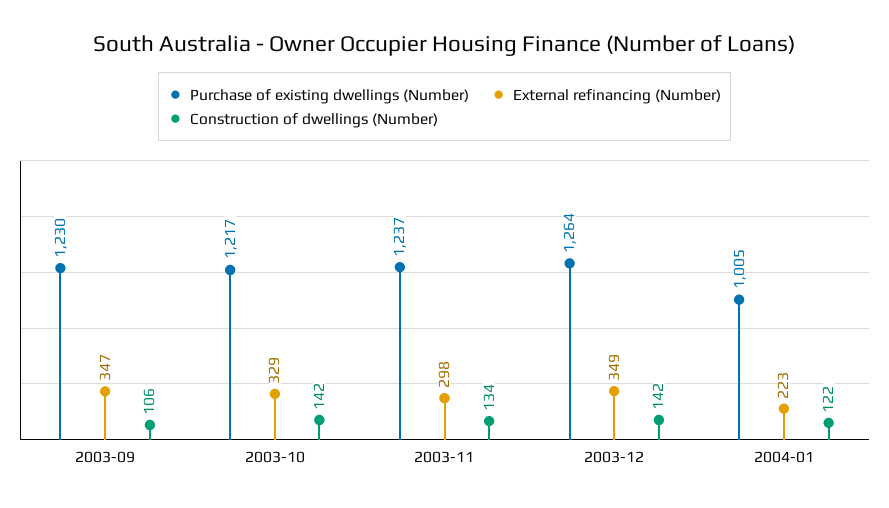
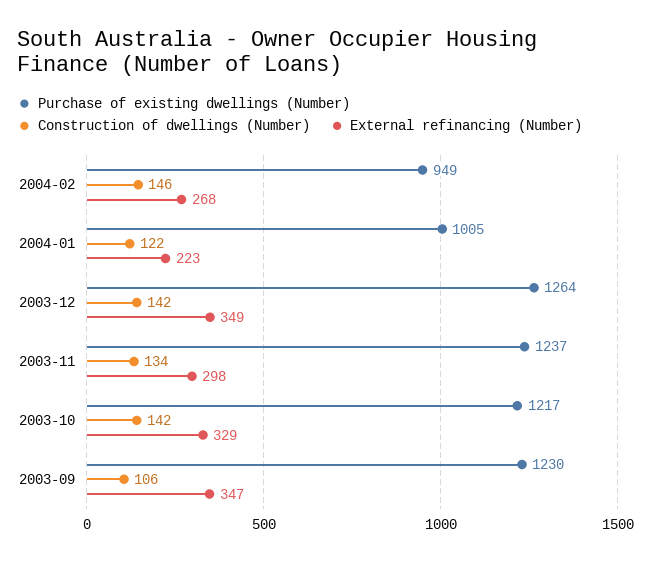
Purchase of existing dwellings (Number), 2004-02: none -> 949
Construction of dwellings (Number), 2004-02: none -> 146
External refinancing (Number), 2004-02: none -> 268

